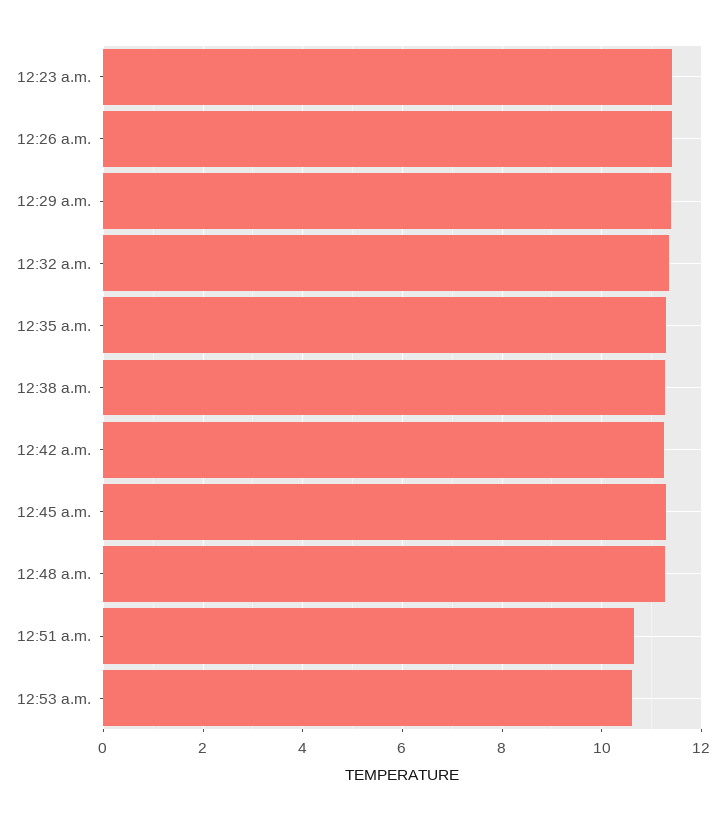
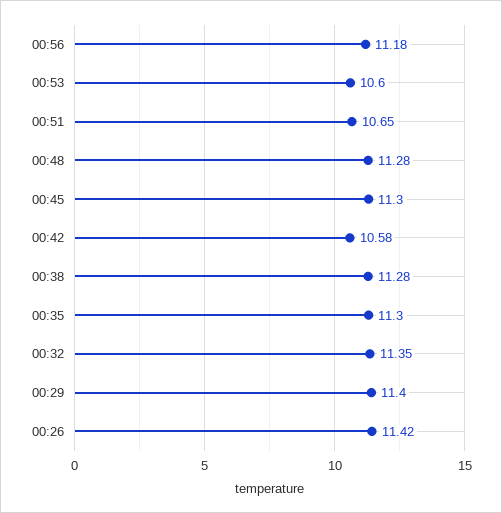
12:23 a.m.: 11.4 -> none
12:42 a.m.: 11.2 -> 10.58
00:56: none -> 11.18

